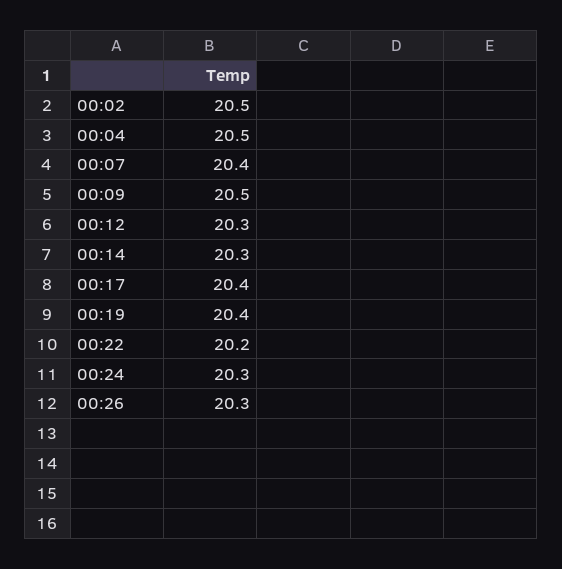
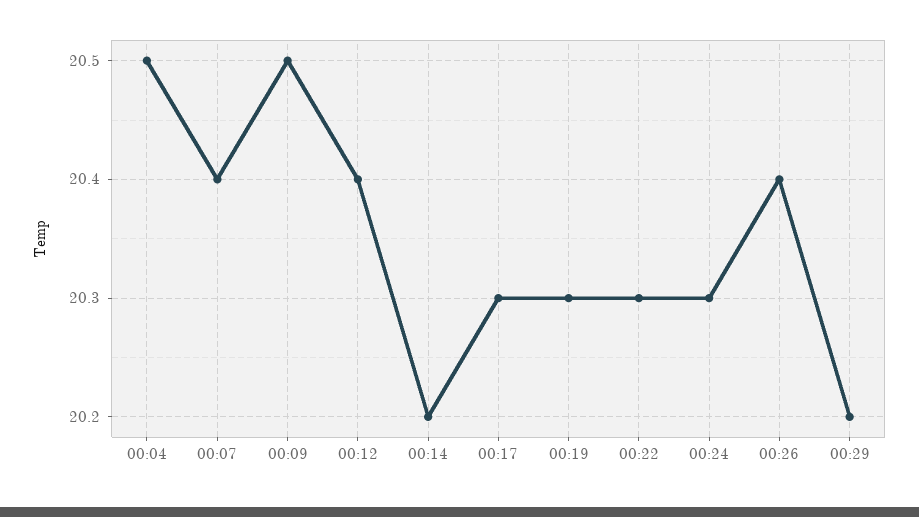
00:02: 20.5 -> none
00:12: 20.3 -> 20.4
00:14: 20.3 -> 20.2
00:17: 20.4 -> 20.3
00:19: 20.4 -> 20.3
00:22: 20.2 -> 20.3
00:26: 20.3 -> 20.4
00:29: none -> 20.2

